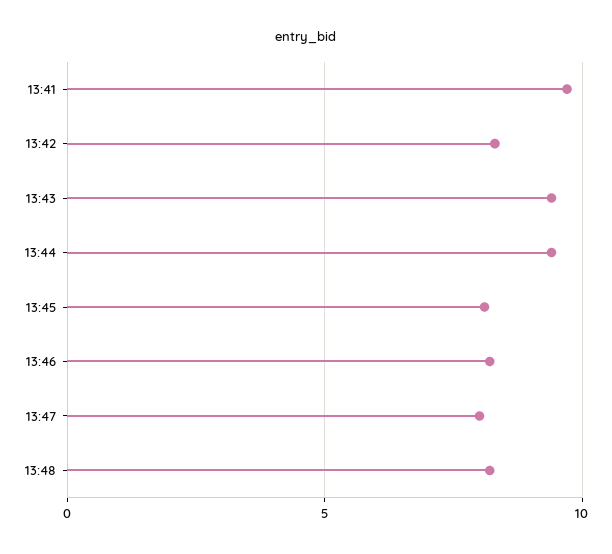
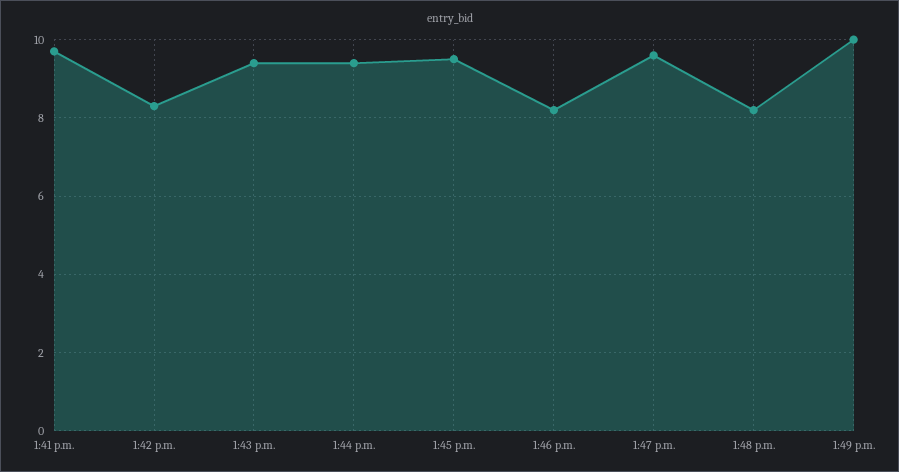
13:45: 8 -> 9.5
13:47: 8 -> 9.5
1:49 p.m.: none -> 10

